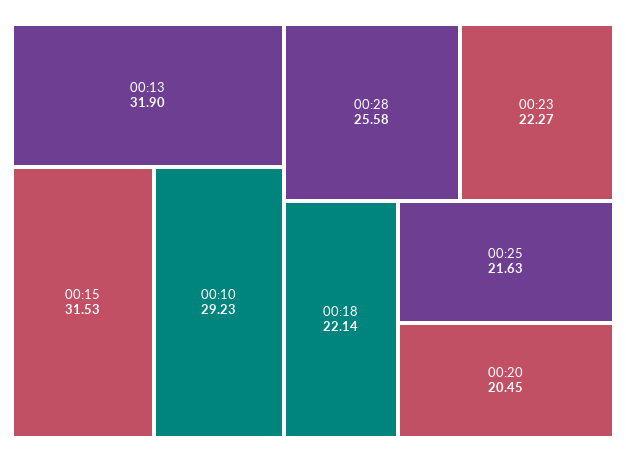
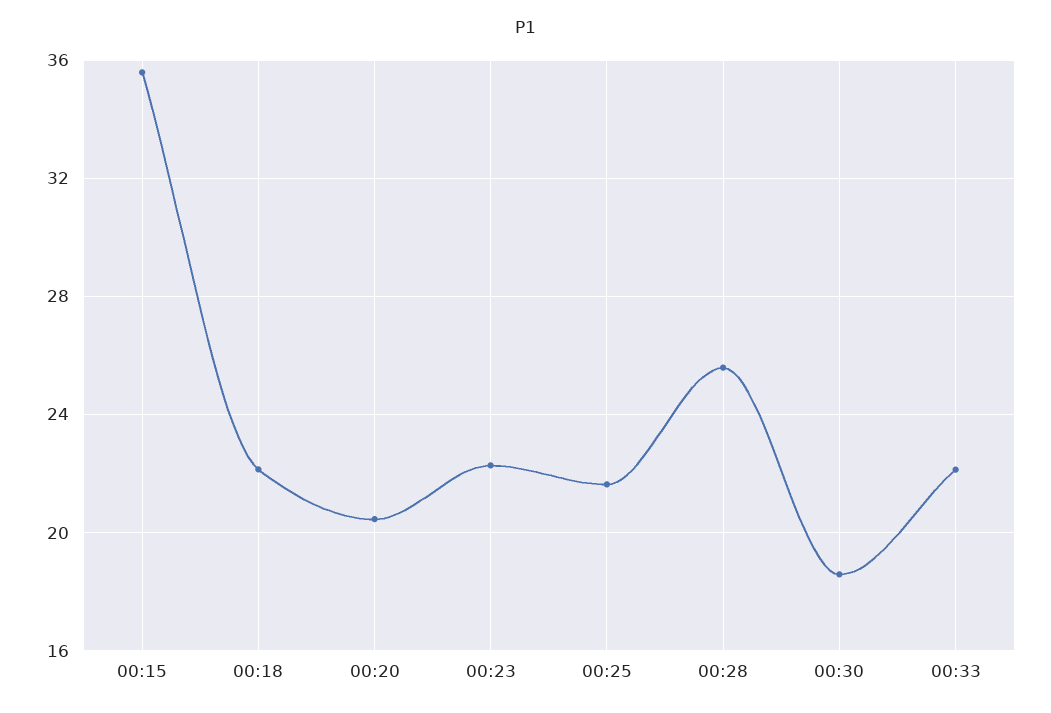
00:13: 31.9 -> none
00:15: 31.53 -> 35.5
00:10: 29.23 -> none
00:30: none -> 18.5
00:33: none -> 22

